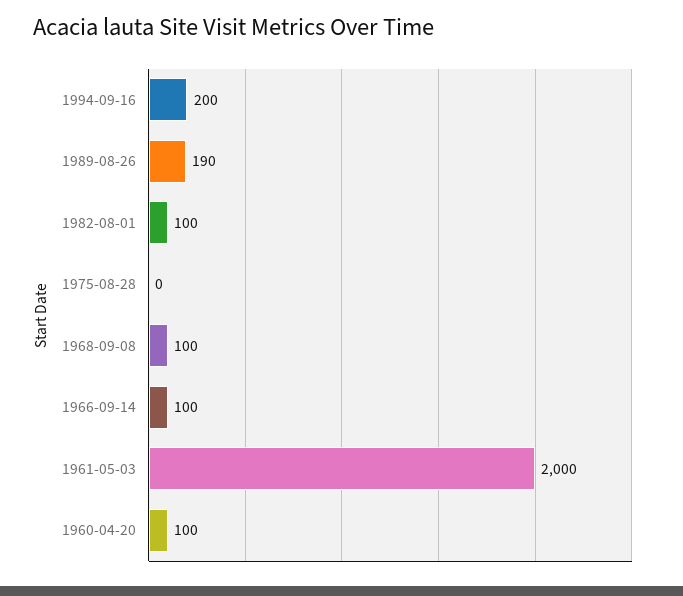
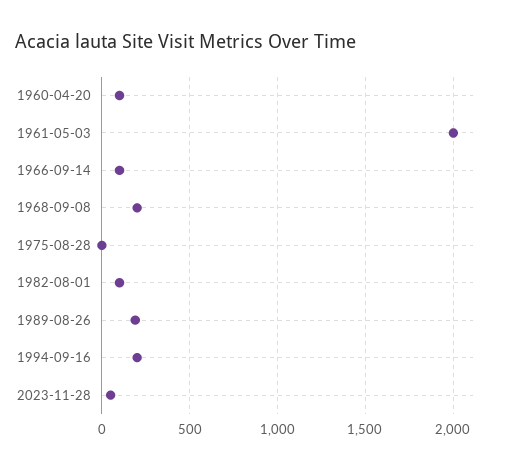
1968-09-08: 100 -> 200
2023-11-28: none -> 50

